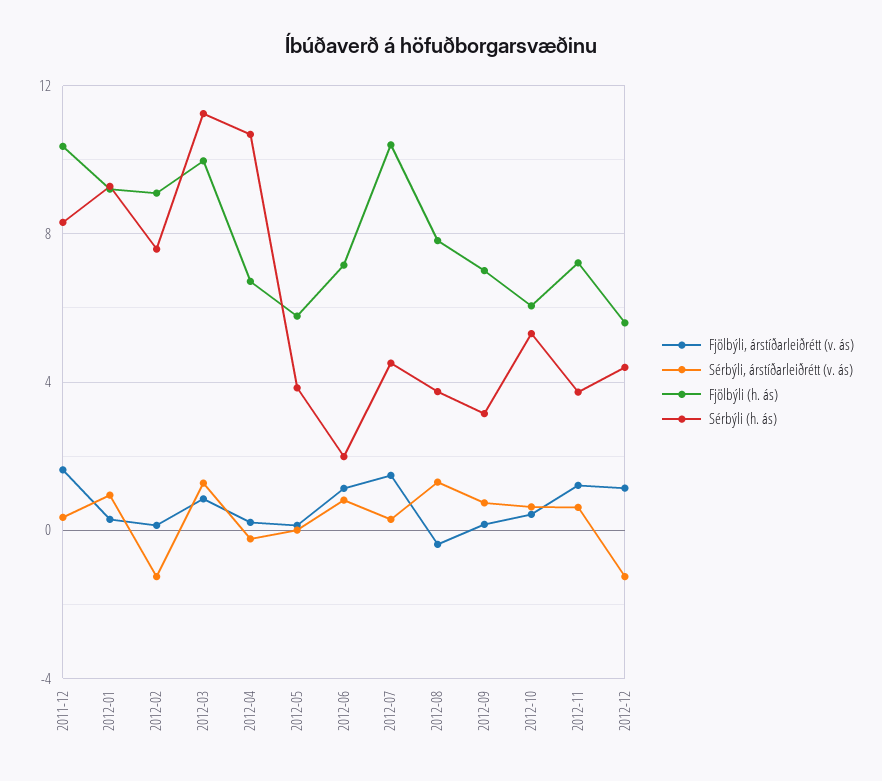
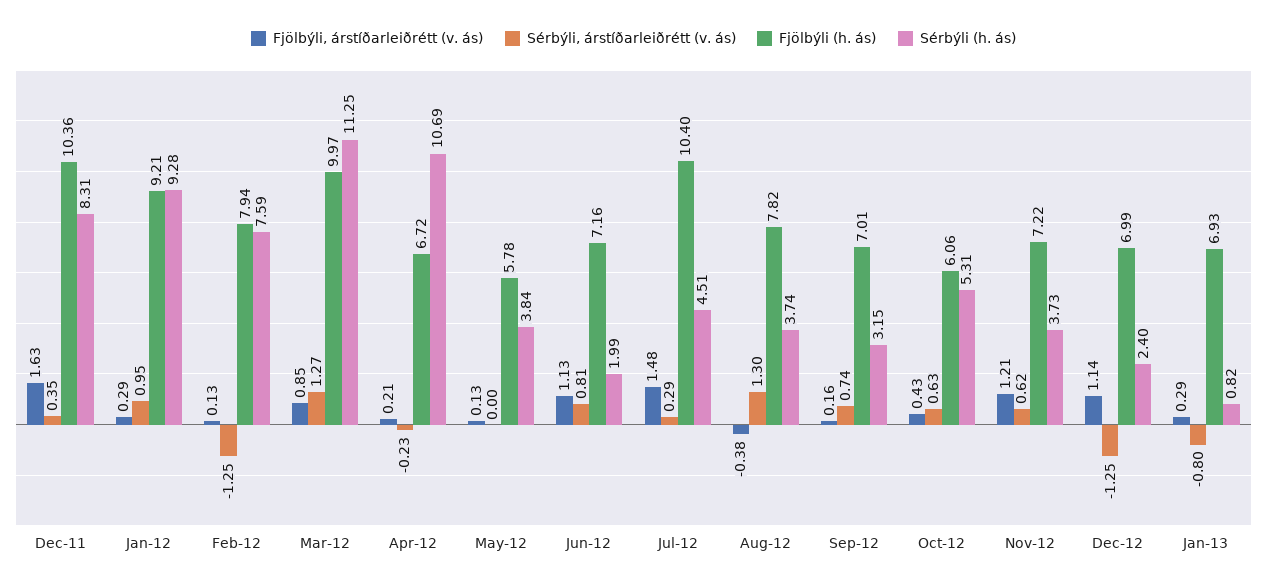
Fjölbýli (h. ás), 2012-02: 9 -> 7.94
Fjölbýli (h. ás), 2012-12: 5.5 -> 6.99
Sérbýli (h. ás), 2012-12: 4.5 -> 2.4
Fjölbýli, árstíðarleiðrétt (v. ás), Jan-13: none -> 0.29
Sérbýli, árstíðarleiðrétt (v. ás), Jan-13: none -> -0.8
Fjölbýli (h. ás), Jan-13: none -> 6.93
Sérbýli (h. ás), Jan-13: none -> 0.82

